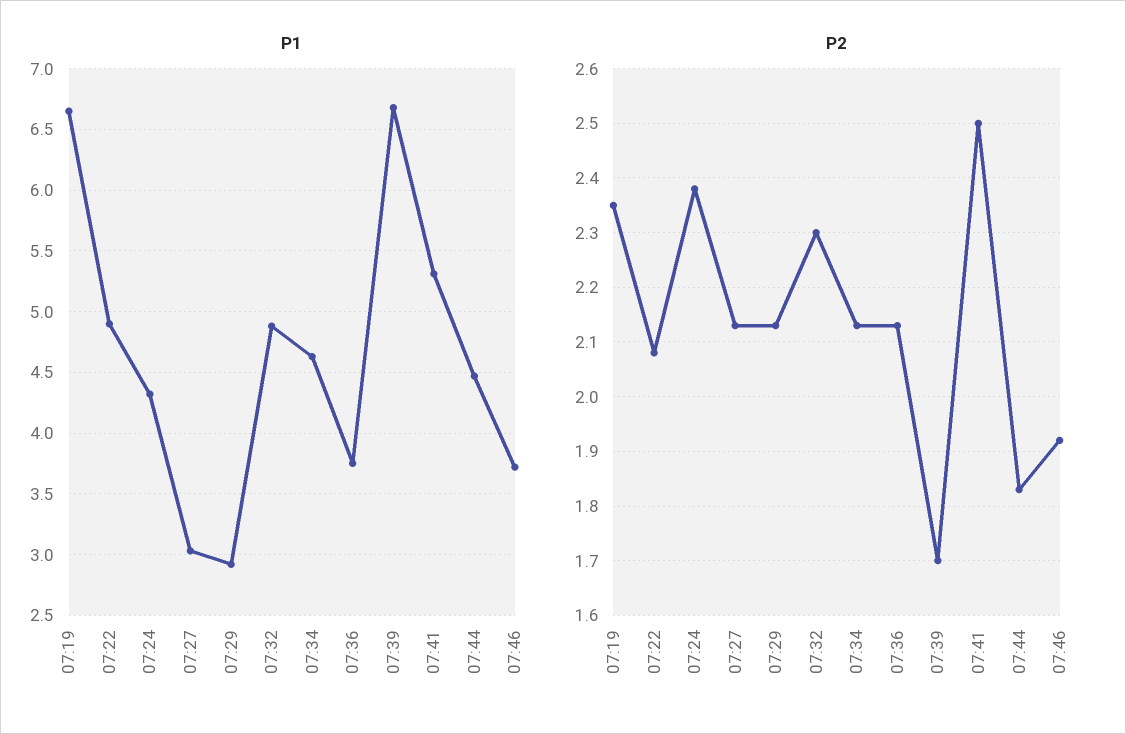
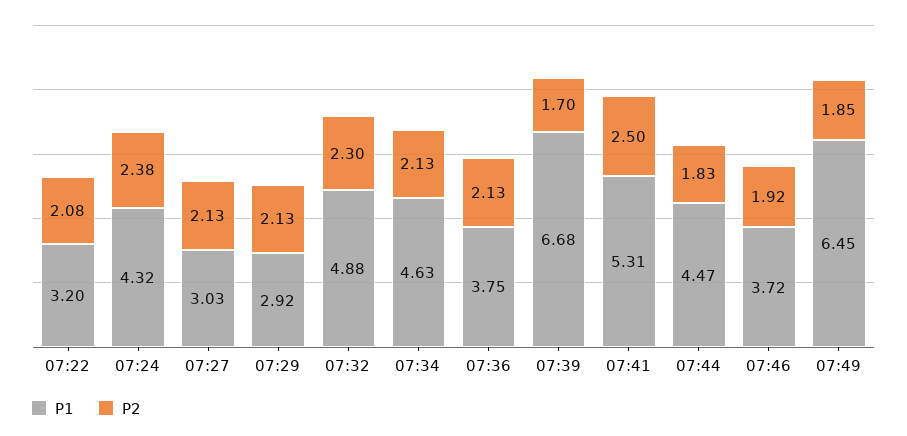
P1, 07:19: 6.65 -> none
P1, 07:22: 4.9 -> 3.2
P2, 07:19: 2.35 -> none
P1, 07:49: none -> 6.45
P2, 07:49: none -> 1.85

